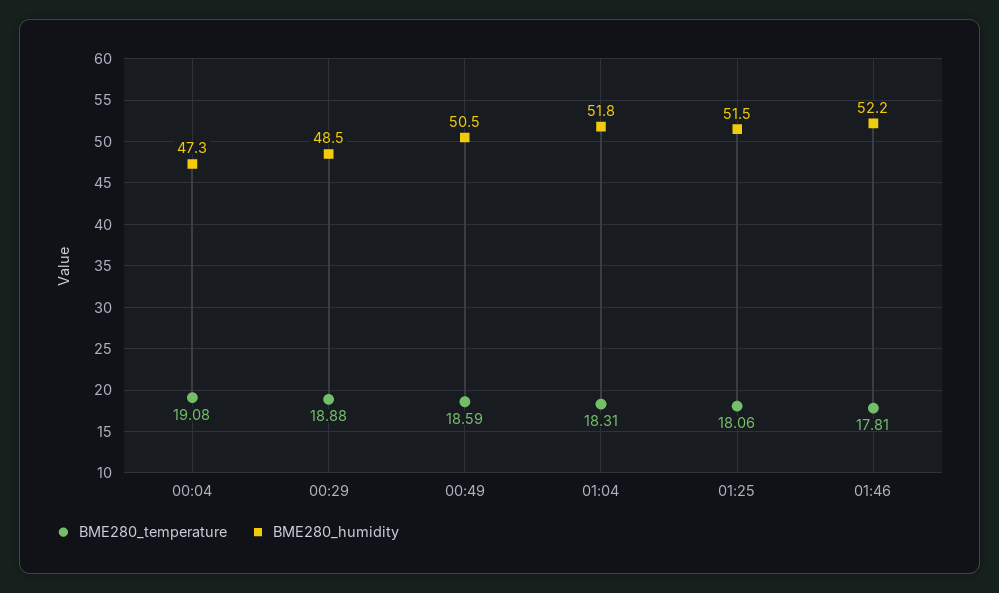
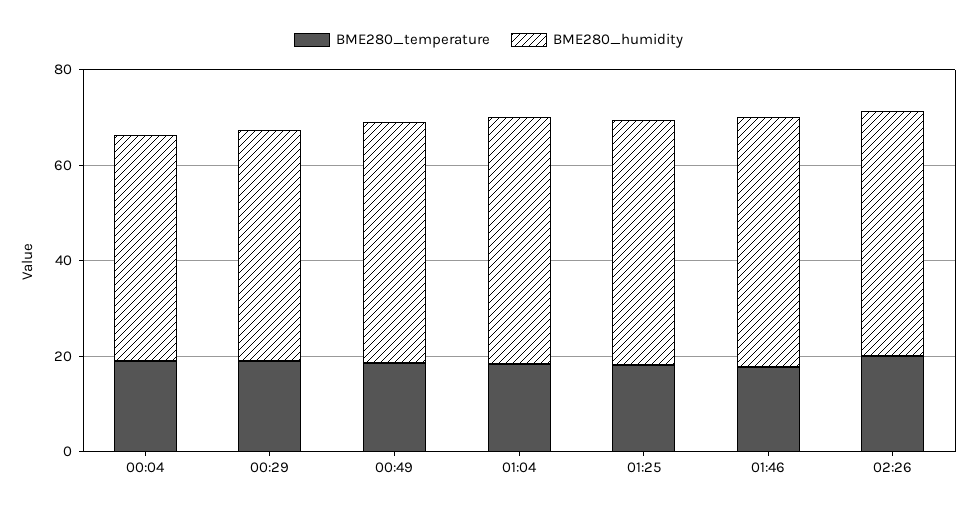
BME280_temperature, 02:26: none -> 20
BME280_humidity, 02:26: none -> 50

